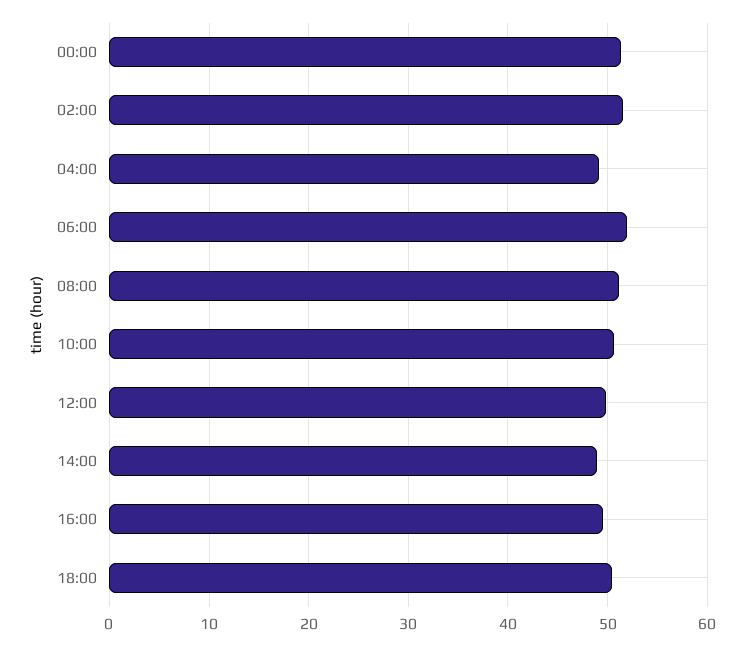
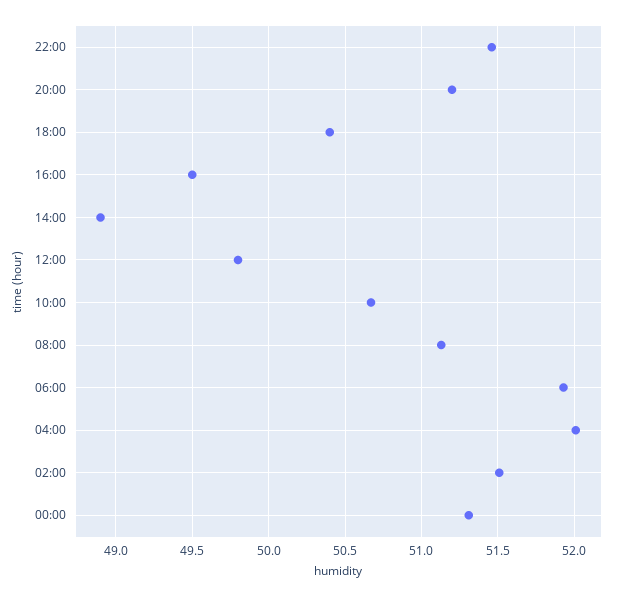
04:00: 49 -> 52
22:00: none -> 51.45
20:00: none -> 51.2

